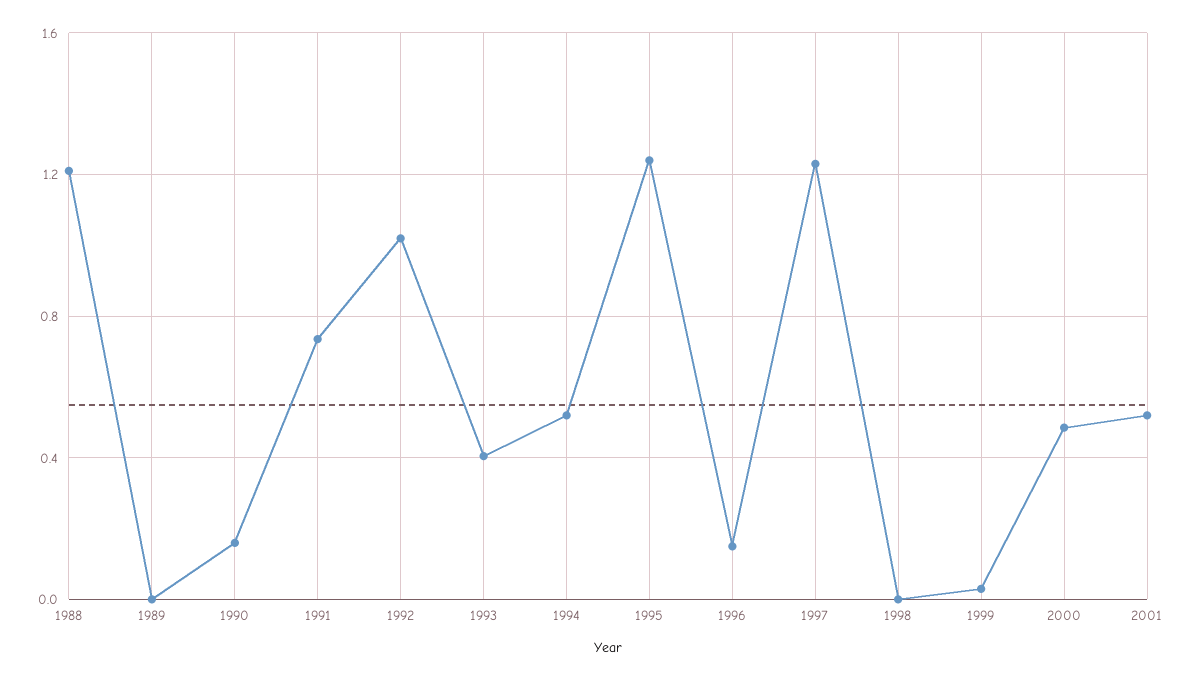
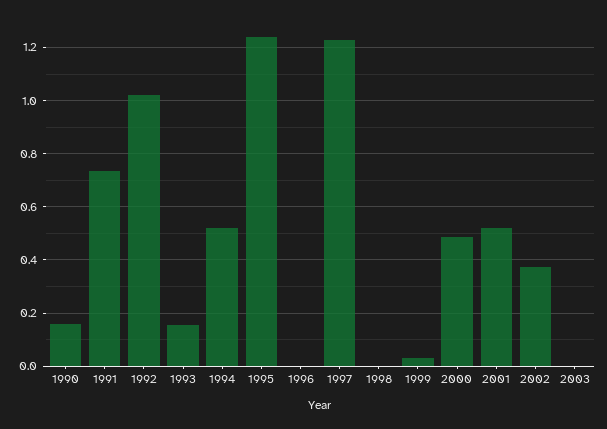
1988: 1.2 -> none
1989: 0 -> none
1993: 0.4 -> 0.15
1996: 0.15 -> 0
2002: none -> 0.375
2003: none -> 0

